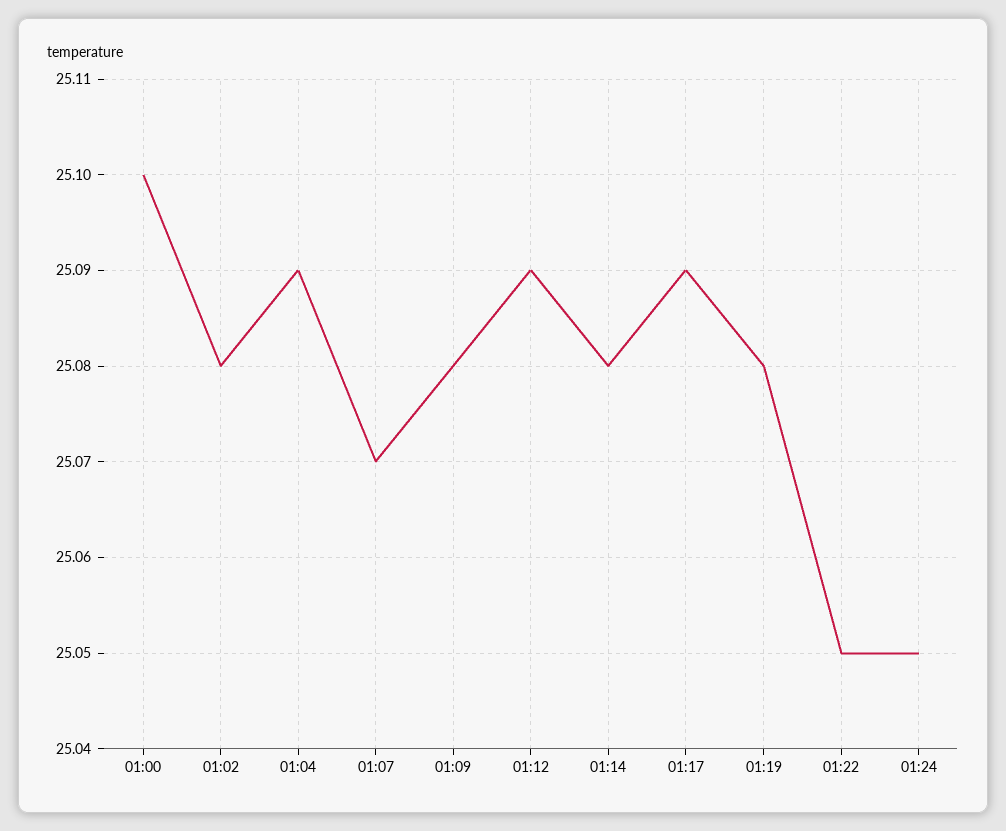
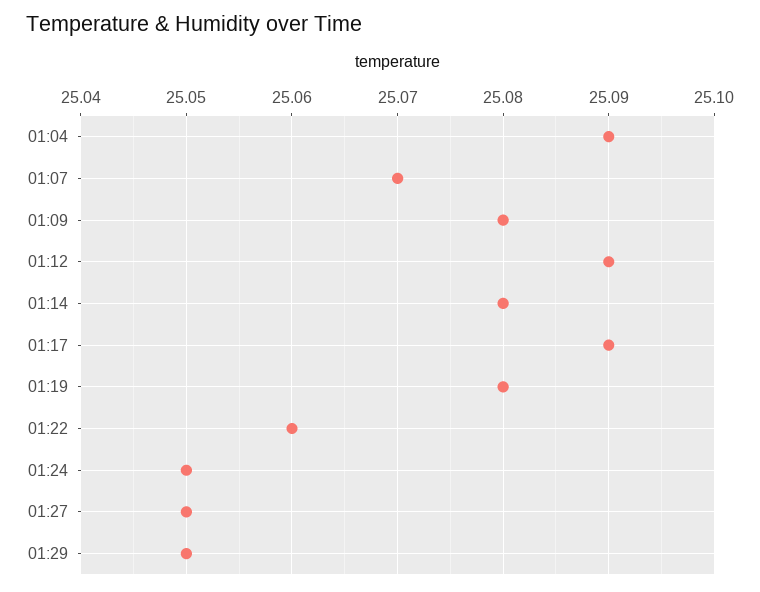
01:00: 25.1 -> none
01:02: 25.08 -> none
01:22: 25.05 -> 25.06
01:27: none -> 25.05
01:29: none -> 25.05

